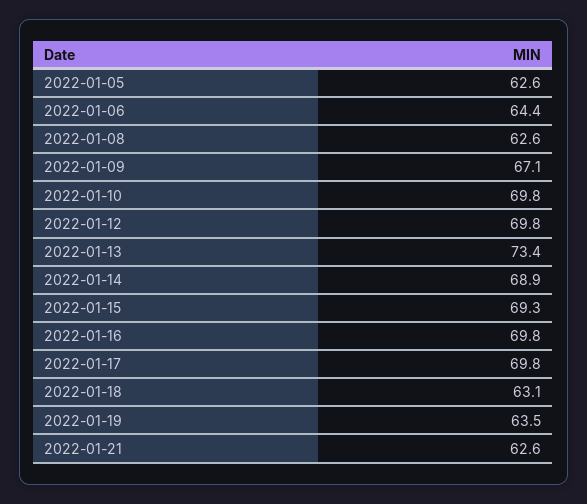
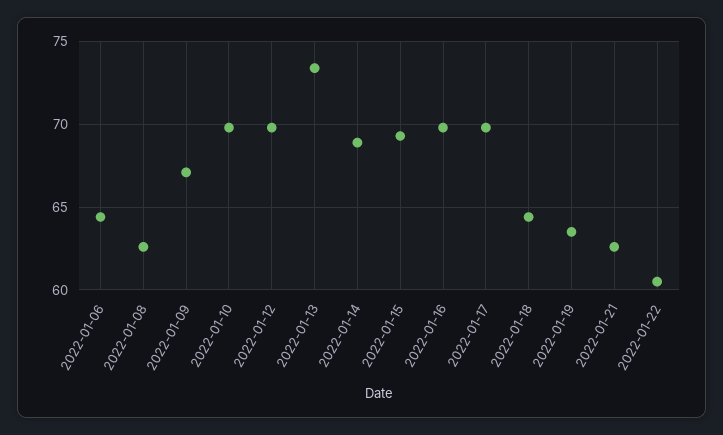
2022-01-05: 62.6 -> none
2022-01-18: 63.1 -> 64.5
2022-01-22: none -> 60.5

